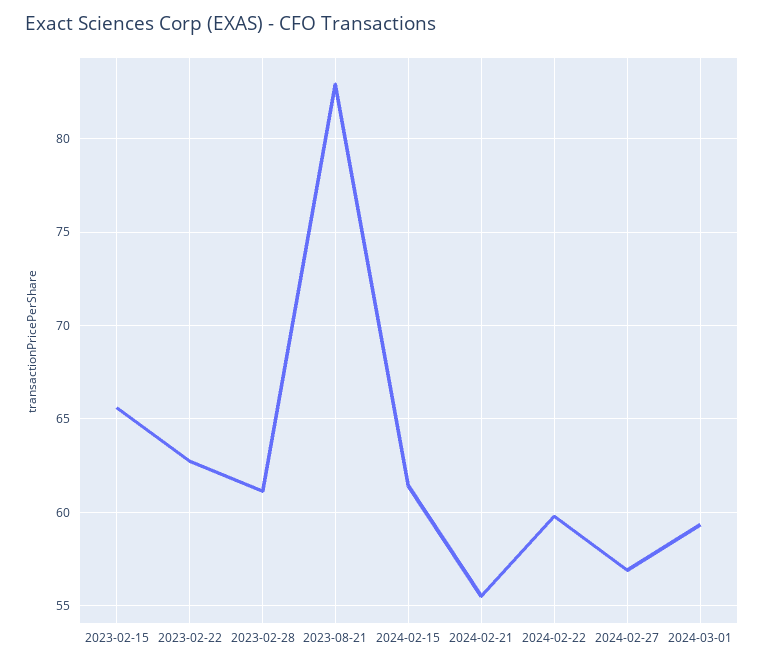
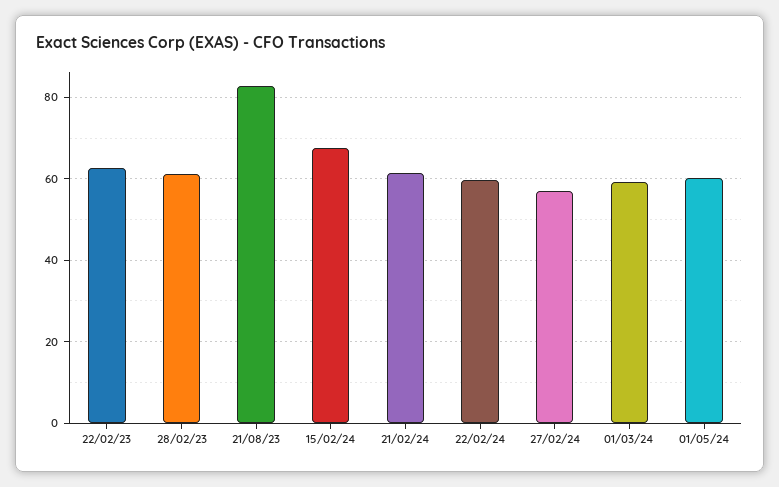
2023-02-15: 65.5 -> none
2024-02-15: 61.5 -> 68
2024-02-21: 55.5 -> 62
01/05/24: none -> 60

